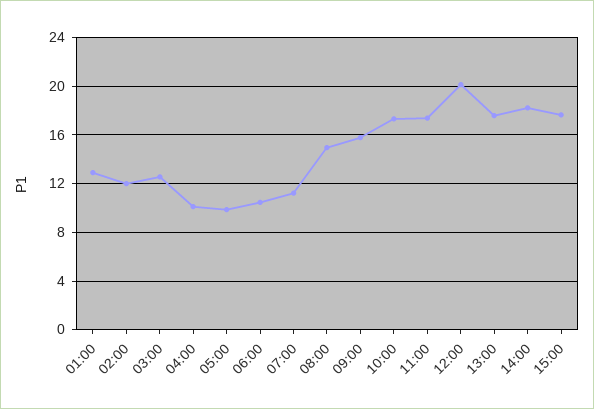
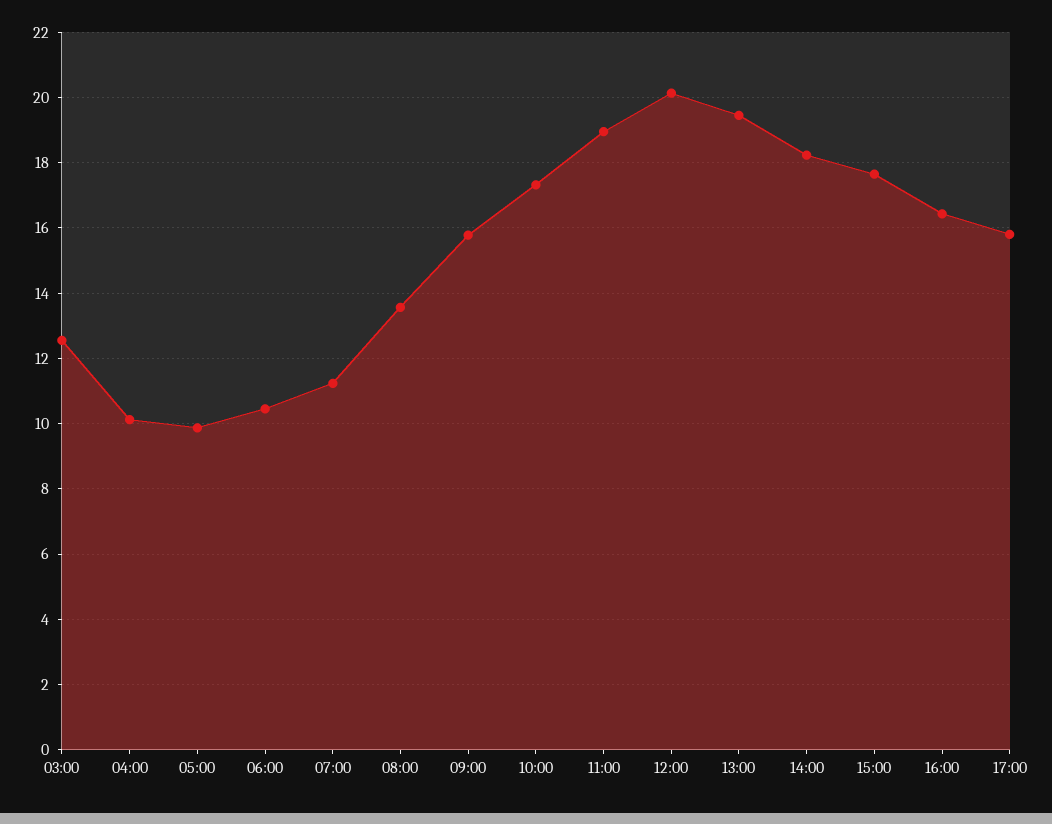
01:00: 13 -> none
02:00: 12 -> none
08:00: 15 -> 13.6
11:00: 17.5 -> 19
13:00: 17.5 -> 19.4
16:00: none -> 16.4
17:00: none -> 15.8

